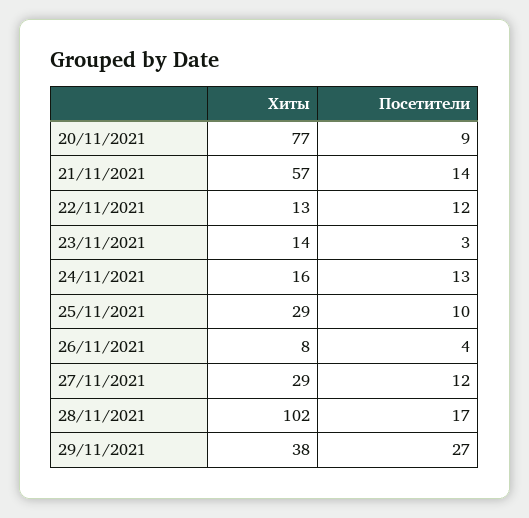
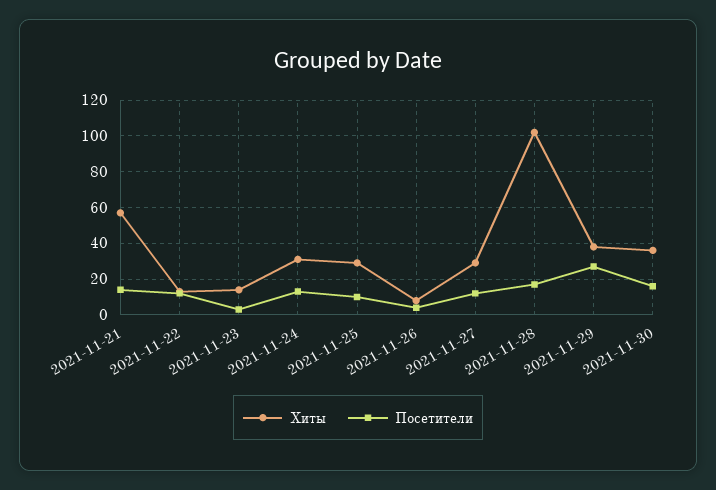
Хиты, 20/11/2021: 77 -> none
Посетители, 20/11/2021: 9 -> none
Хиты, 24/11/2021: 16 -> 30
Хиты, 2021-11-30: none -> 35
Посетители, 2021-11-30: none -> 15

